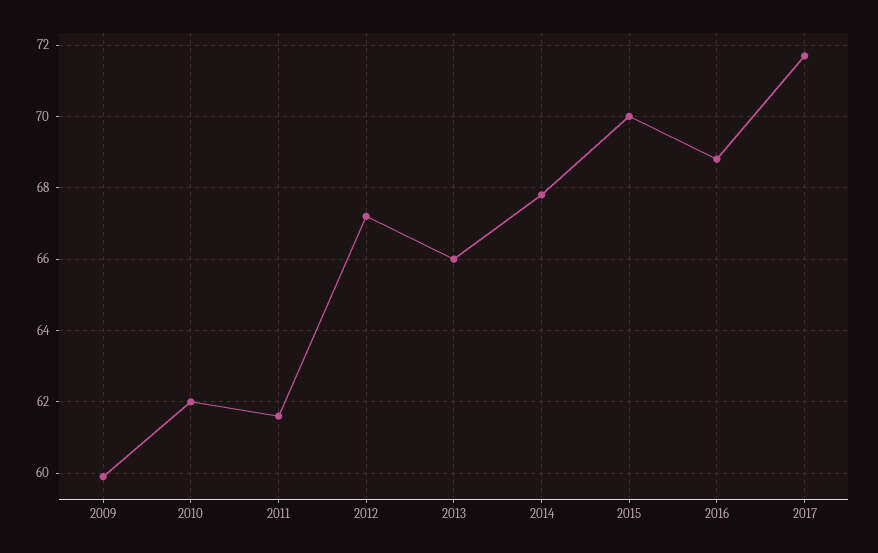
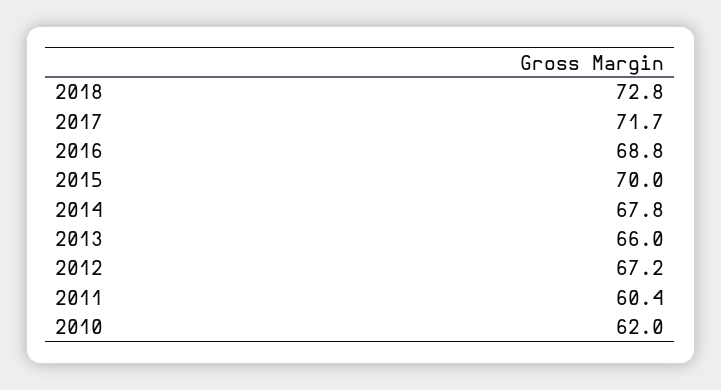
2009: 60 -> none
2011: 61.5 -> 60.4
2018: none -> 72.8

